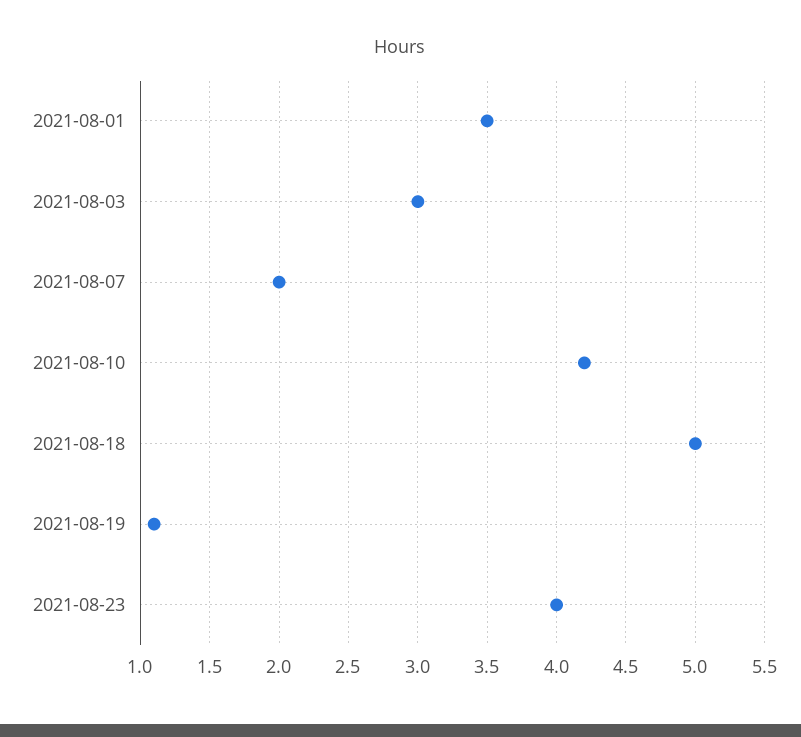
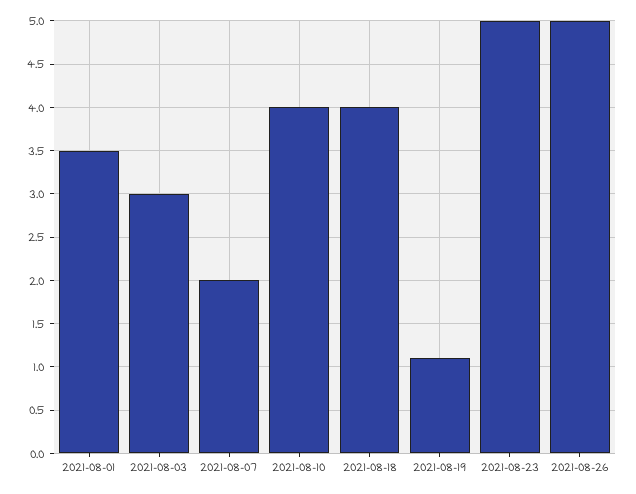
2021-08-10: 4.2 -> 4
2021-08-18: 5 -> 4
2021-08-23: 4 -> 5
2021-08-26: none -> 5

